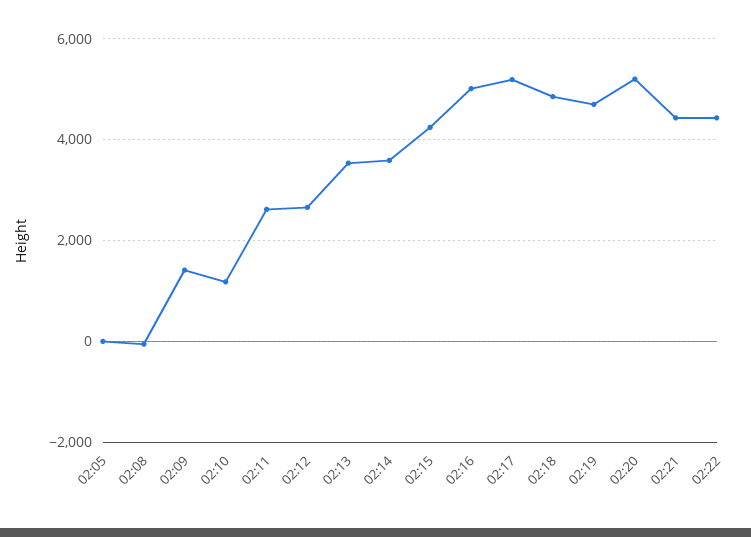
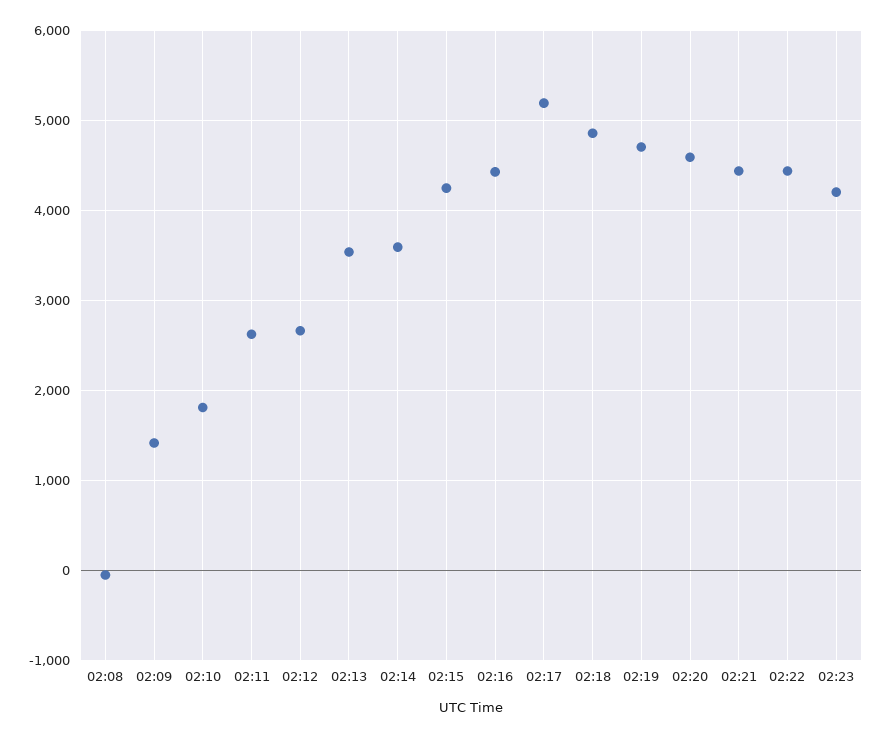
02:05: 0 -> none
02:10: 1200 -> 1800
02:16: 5000 -> 4400
02:20: 5200 -> 4600
02:23: none -> 4200

